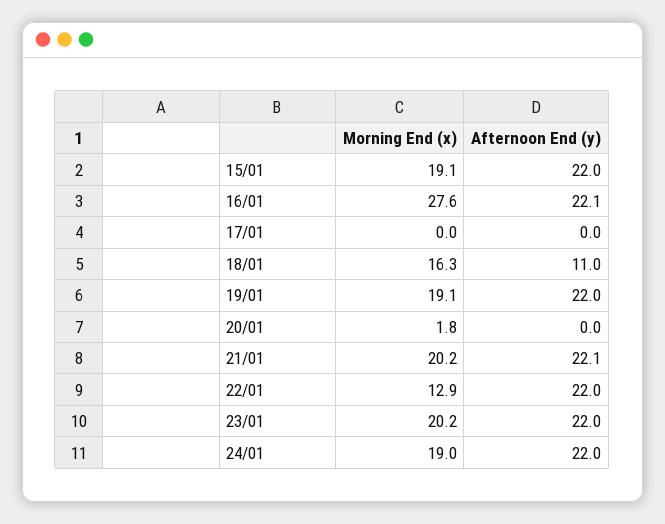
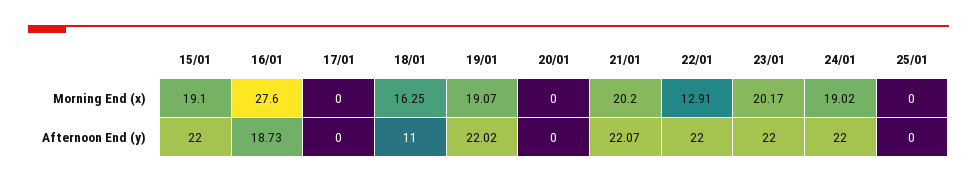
Afternoon End (y), 16/01: 22.1 -> 18.73
Morning End (x), 20/01: 1.8 -> 0
Morning End (x), 25/01: none -> 0
Afternoon End (y), 25/01: none -> 0

